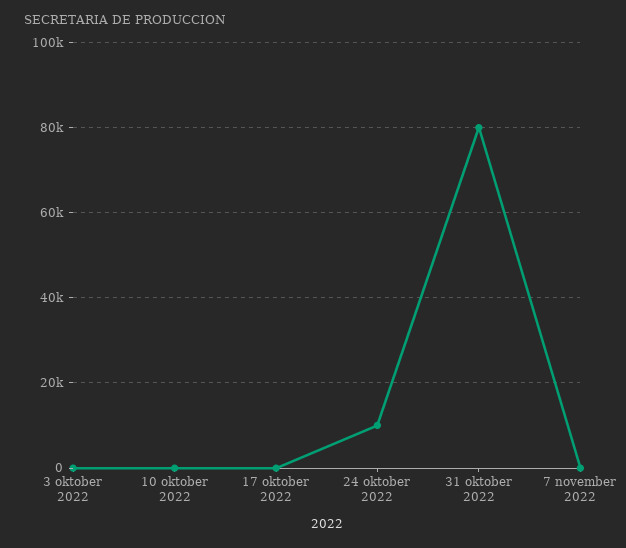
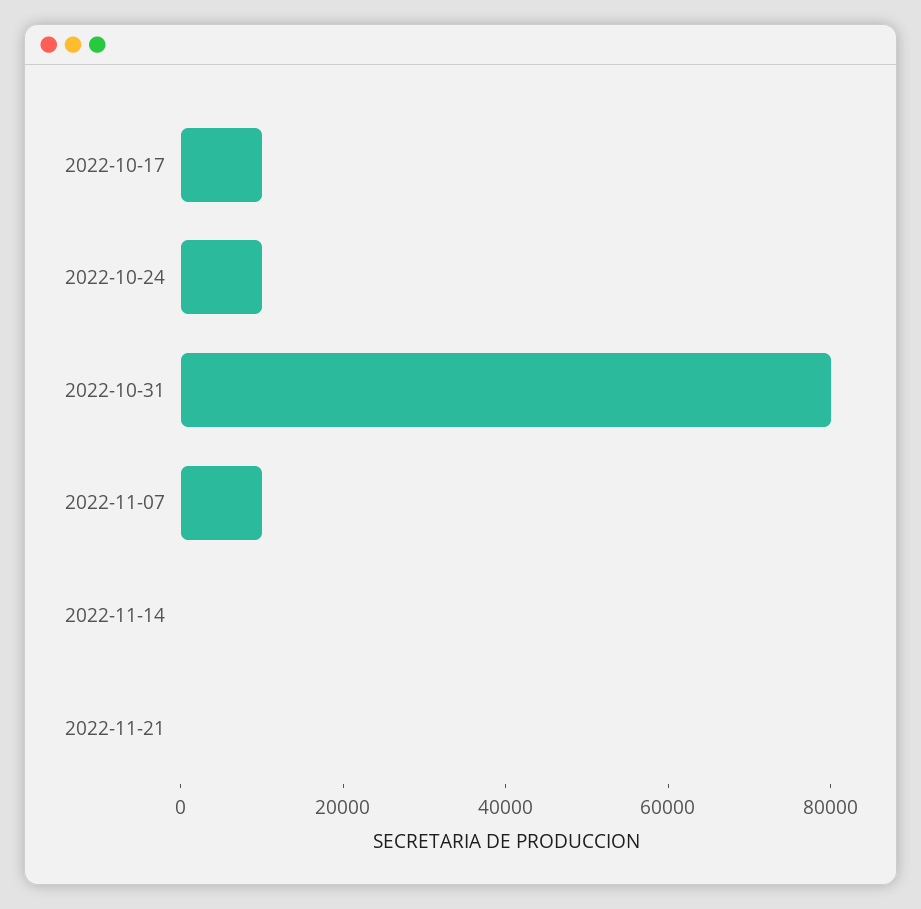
3 oktober 2022: 0 -> none
10 oktober 2022: 0 -> none
17 oktober 2022: 0 -> 10000
7 november 2022: 0 -> 10000
2022-11-14: none -> 0
2022-11-21: none -> 0

